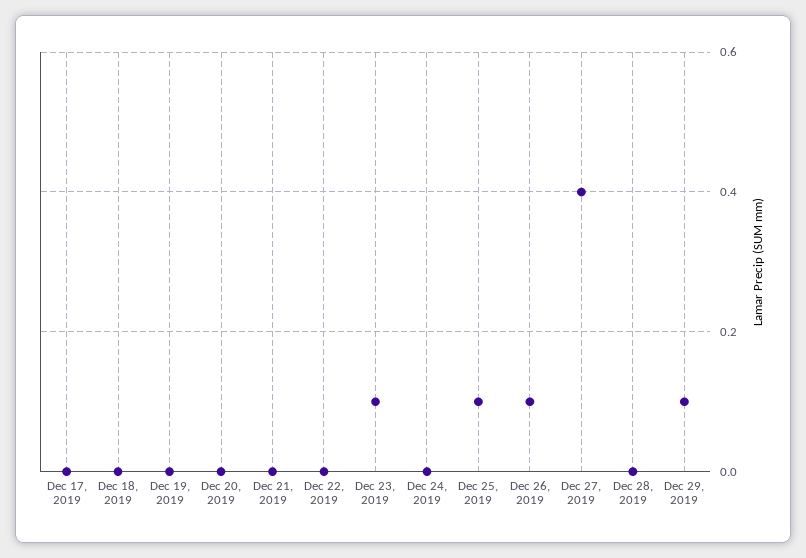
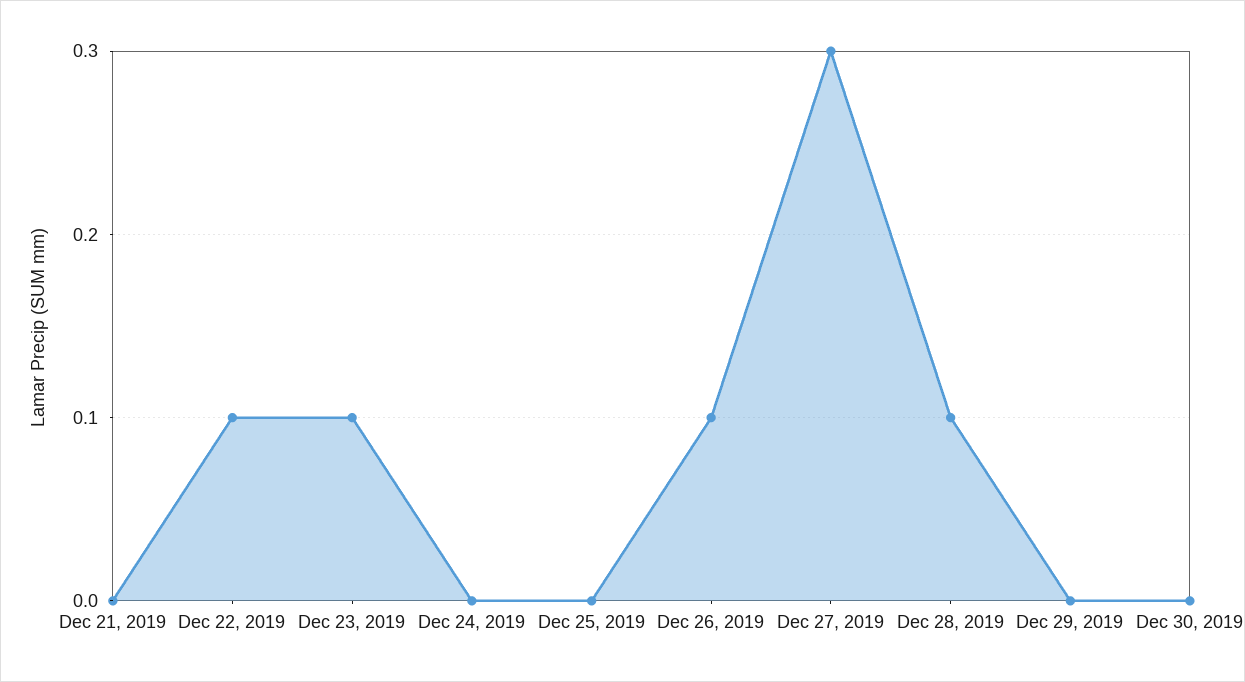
Dec 17, 2019: 0 -> none
Dec 18, 2019: 0 -> none
Dec 19, 2019: 0 -> none
Dec 20, 2019: 0 -> none
Dec 22, 2019: 0 -> 0.1
Dec 25, 2019: 0.1 -> 0
Dec 27, 2019: 0.4 -> 0.3
Dec 28, 2019: 0 -> 0.1
Dec 29, 2019: 0.1 -> 0
Dec 30, 2019: none -> 0

